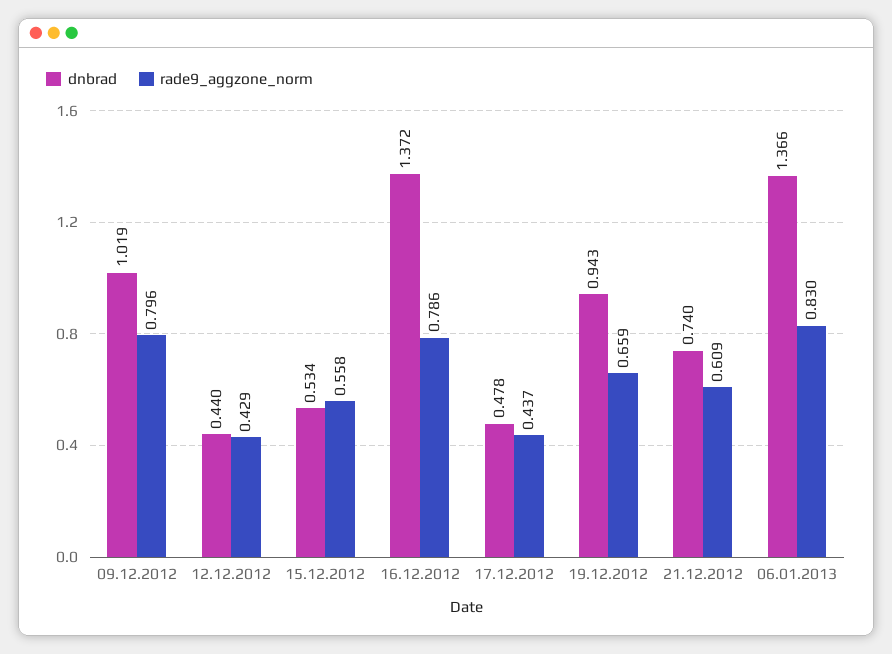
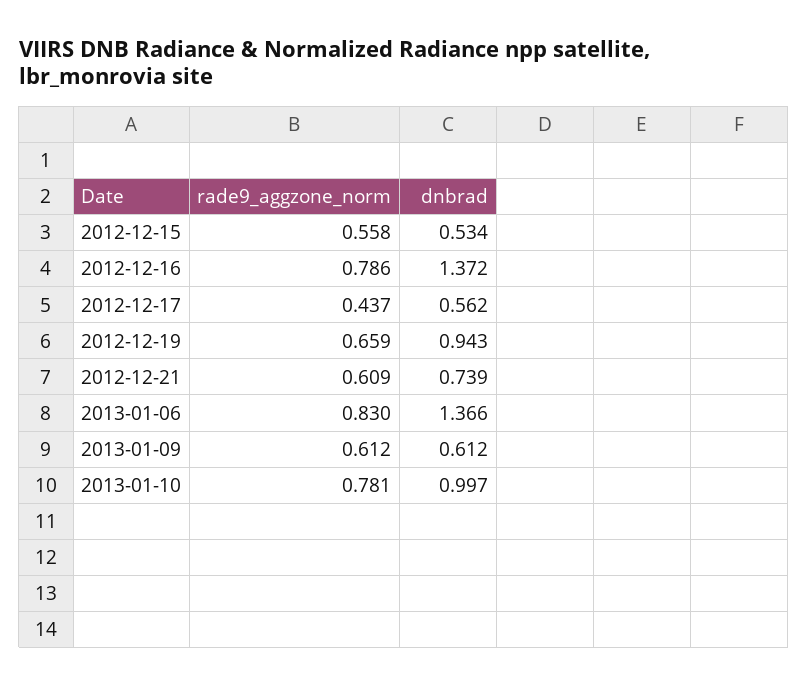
dnbrad, 09.12.2012: 1.019 -> none
rade9_aggzone_norm, 09.12.2012: 0.796 -> none
dnbrad, 12.12.2012: 0.44 -> none
rade9_aggzone_norm, 12.12.2012: 0.429 -> none
dnbrad, 17.12.2012: 0.478 -> 0.562
dnbrad, 21.12.2012: 0.74 -> 0.739
rade9_aggzone_norm, 2013-01-09: none -> 0.612
dnbrad, 2013-01-09: none -> 0.612
rade9_aggzone_norm, 2013-01-10: none -> 0.781
dnbrad, 2013-01-10: none -> 0.997

